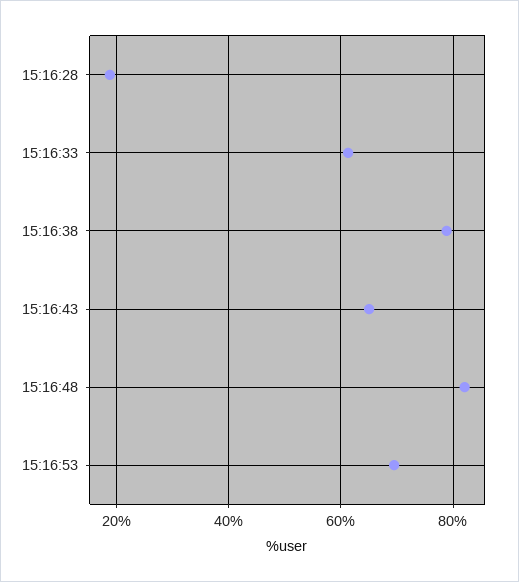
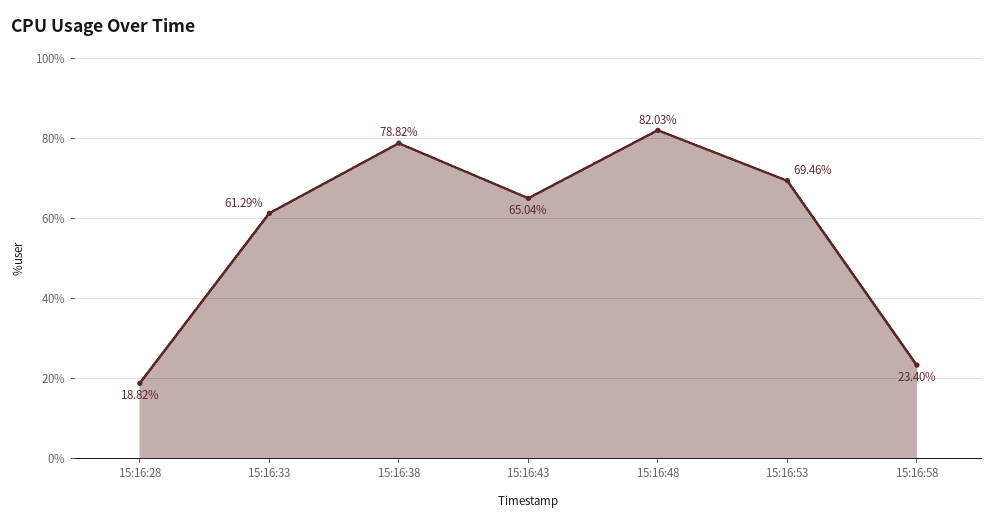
15:16:58: none -> 23.4

